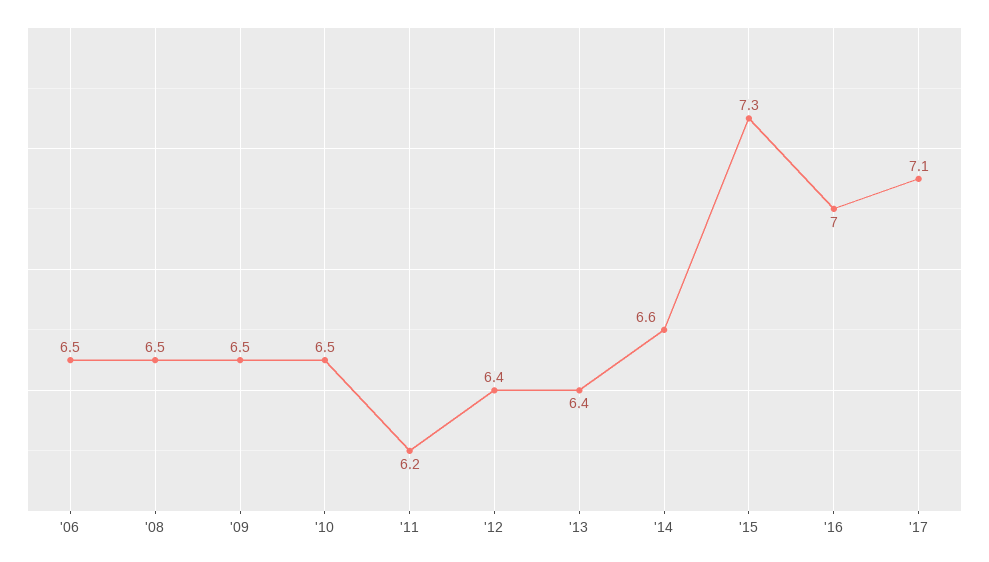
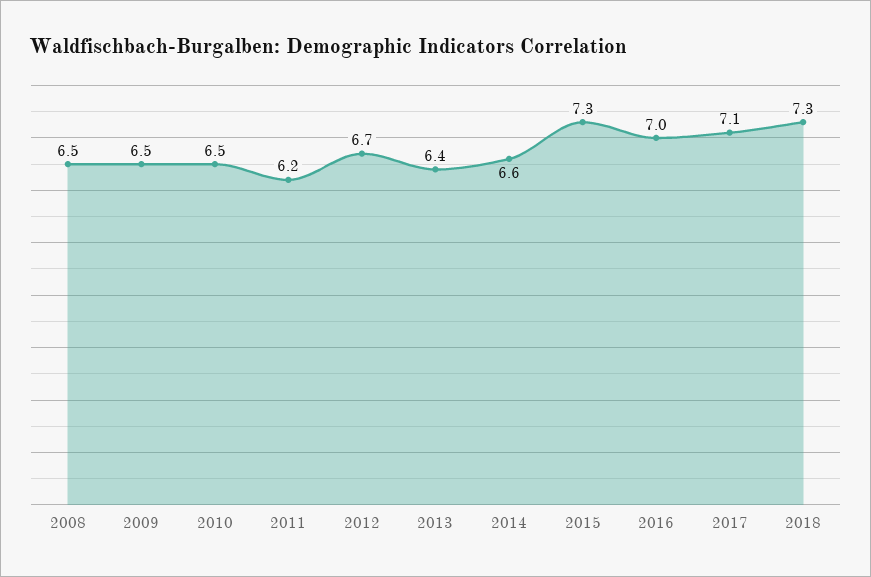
'06: 6.5 -> none
'12: 6.4 -> 6.7
2018: none -> 7.3

